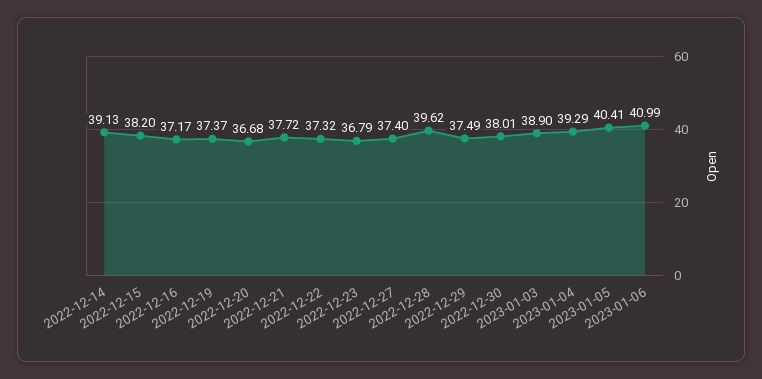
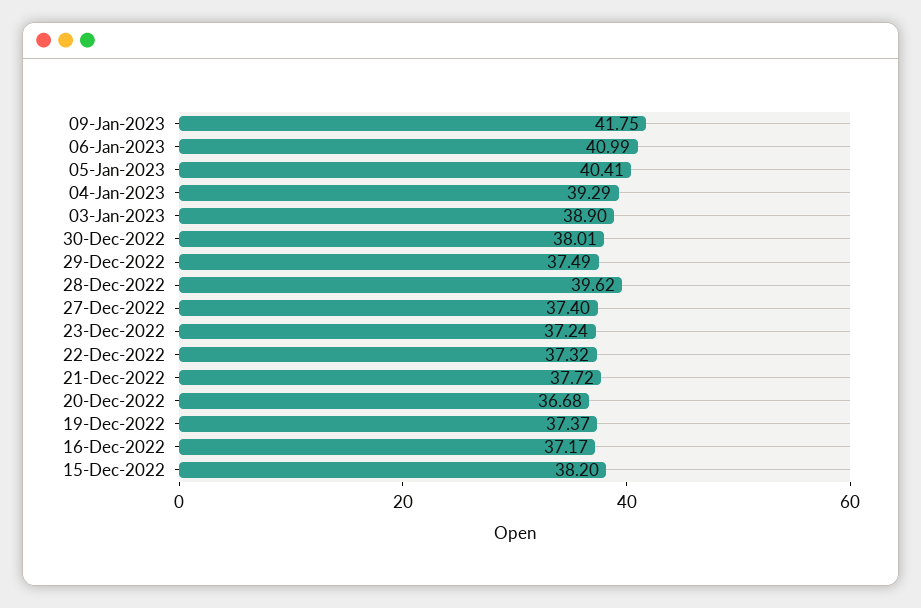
2022-12-14: 39.13 -> none
2022-12-23: 36.79 -> 37.24
09-Jan-2023: none -> 41.75

